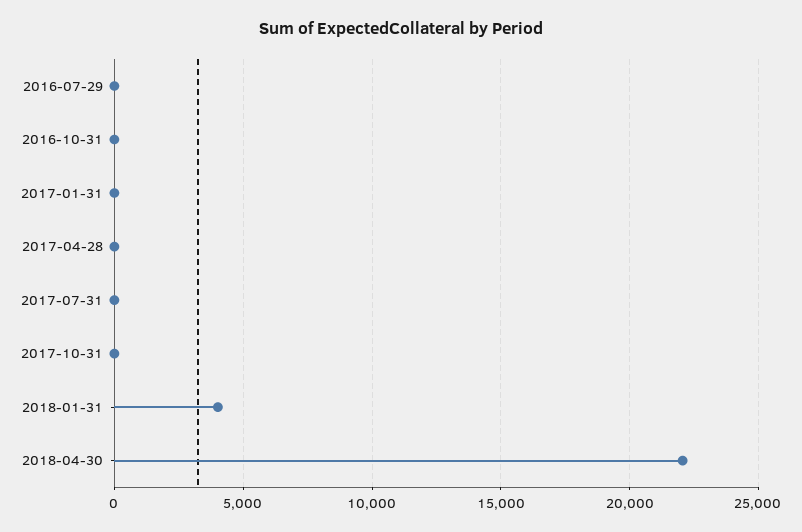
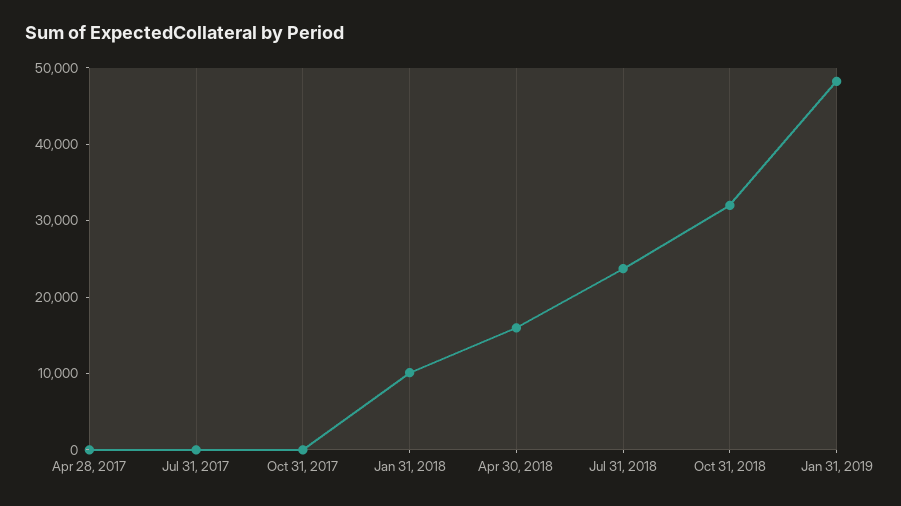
2016-07-29: 0 -> none
2016-10-31: 0 -> none
2017-01-31: 0 -> none
2018-01-31: 4000 -> 10000
2018-04-30: 22000 -> 16000
Jul 31, 2018: none -> 24000
Oct 31, 2018: none -> 32000
Jan 31, 2019: none -> 48000

